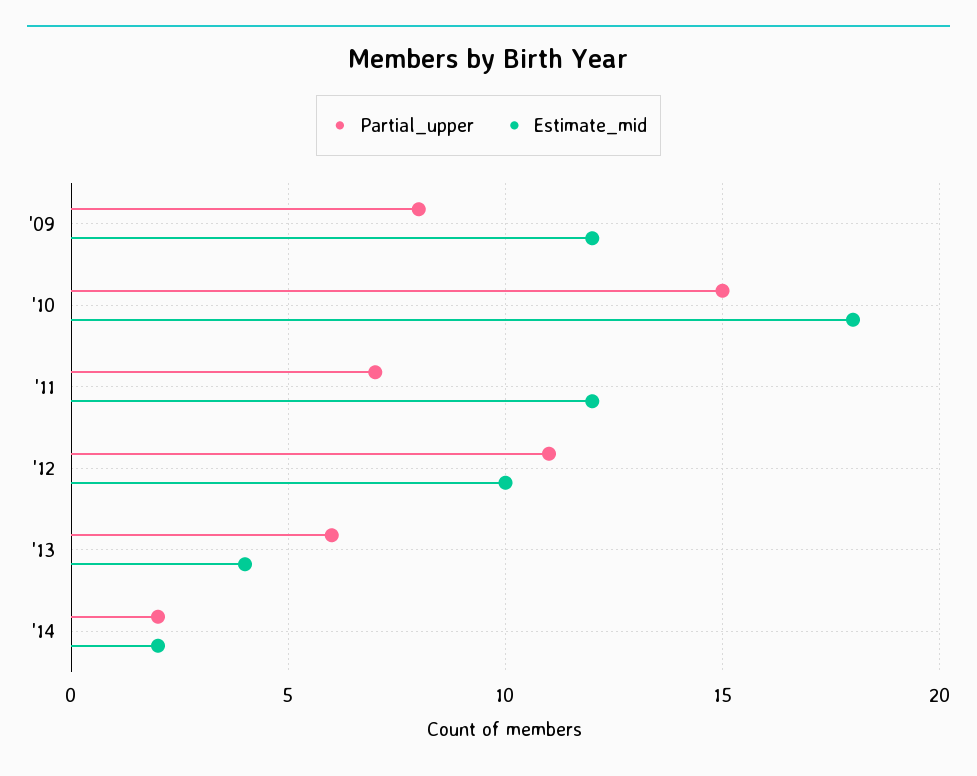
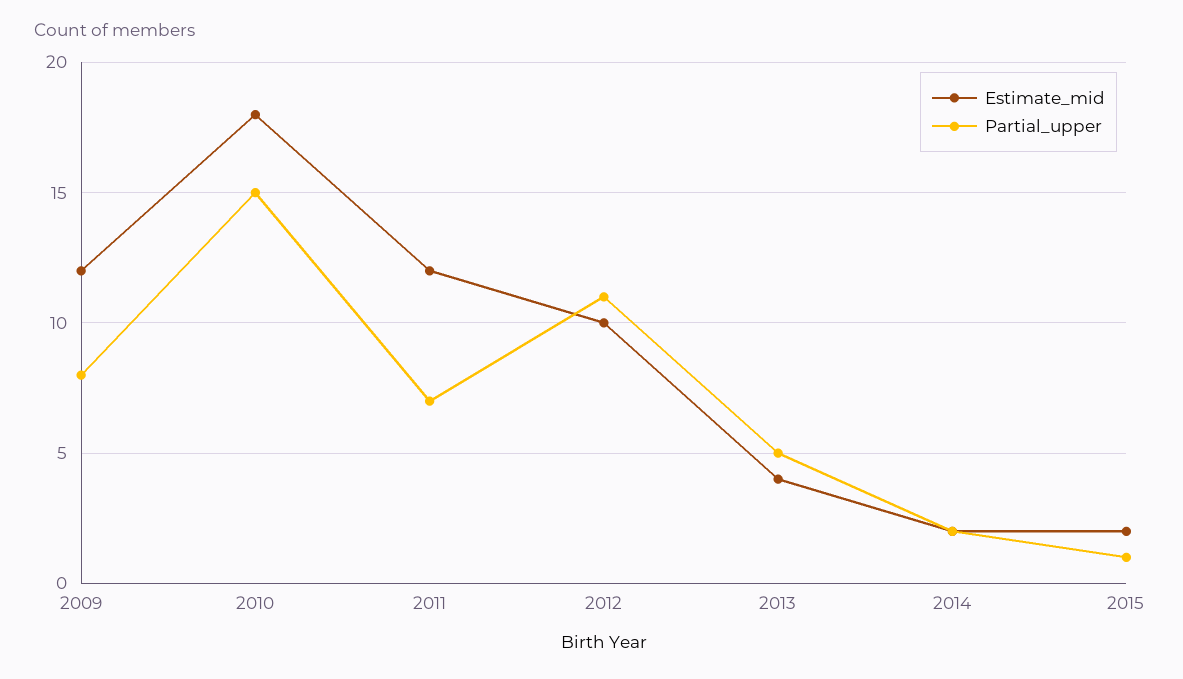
Partial_upper, '13: 6 -> 5
Estimate_mid, 2015: none -> 2
Partial_upper, 2015: none -> 1

